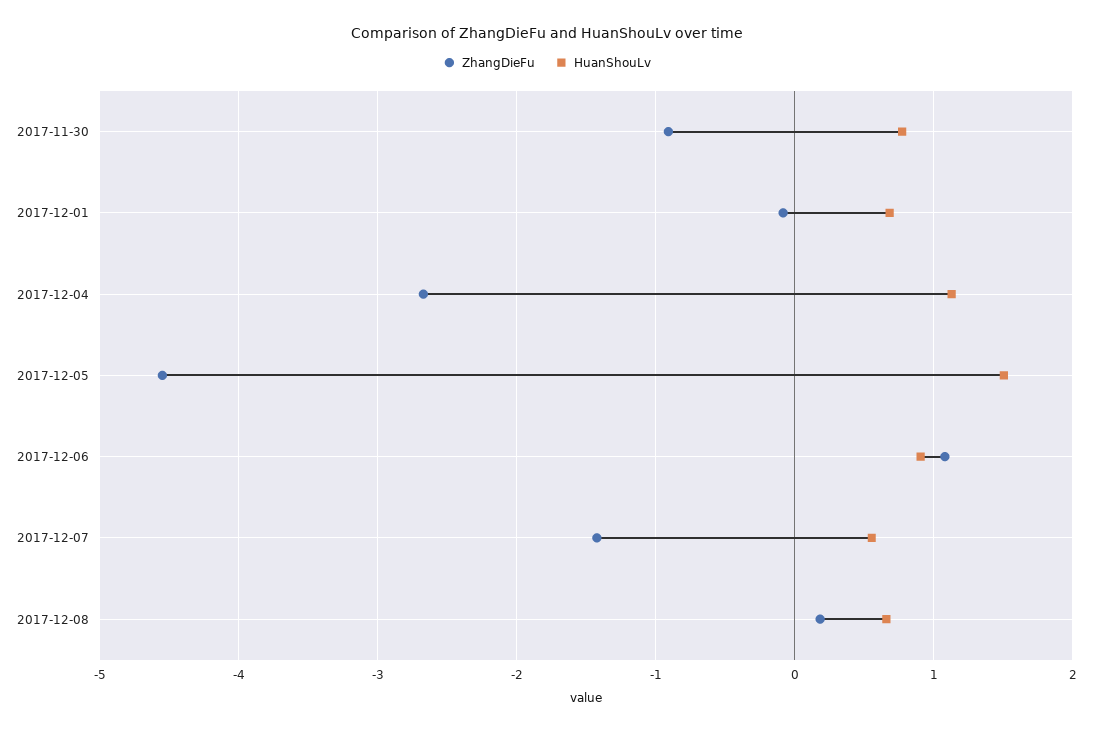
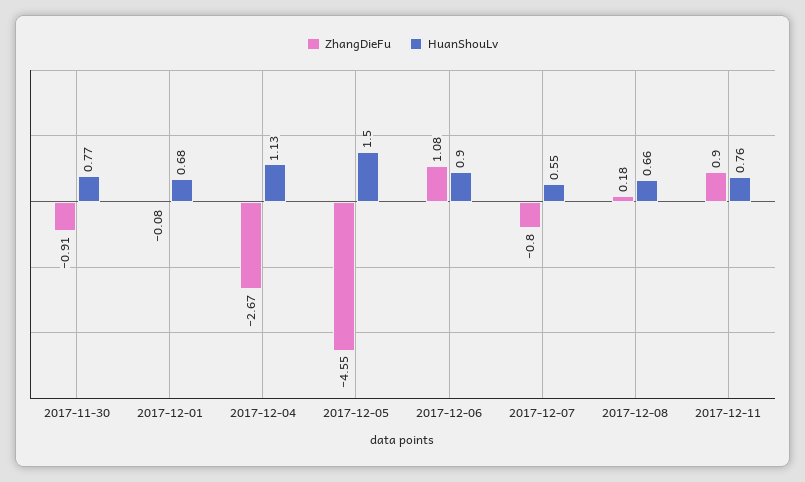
ZhangDieFu, 2017-12-07: -1.4 -> -0.8
ZhangDieFu, 2017-12-11: none -> 0.9
HuanShouLv, 2017-12-11: none -> 0.76

